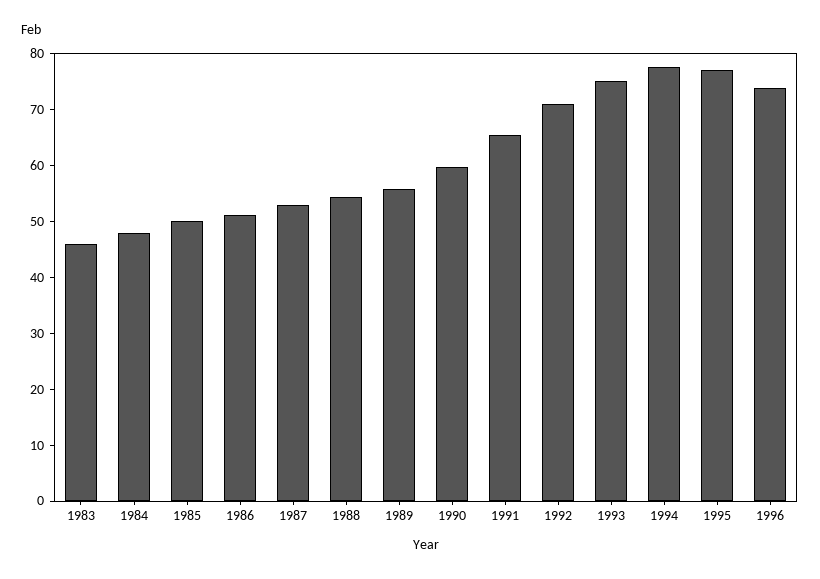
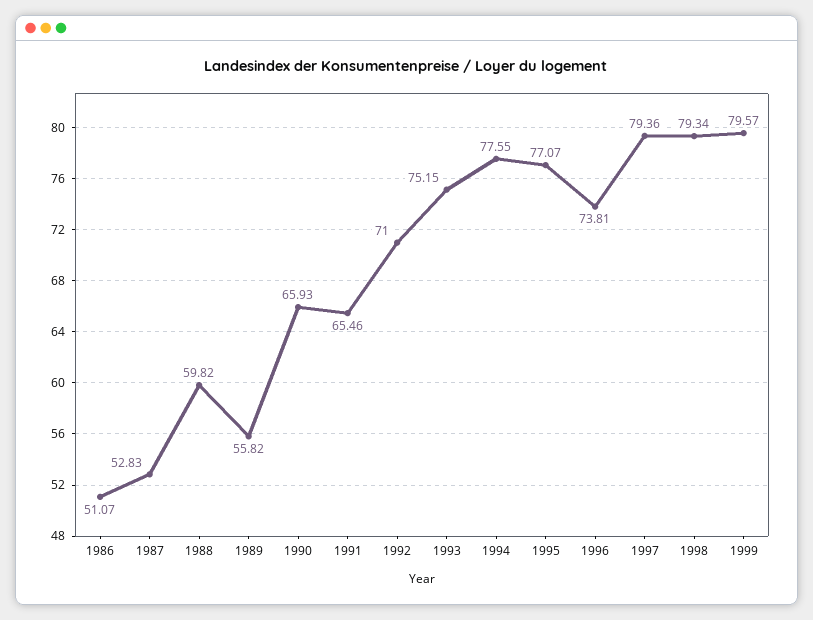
1983: 46 -> none
1984: 48 -> none
1985: 50 -> none
1988: 54 -> 59.82
1990: 60 -> 65.93
1997: none -> 79.36
1998: none -> 79.34
1999: none -> 79.57

